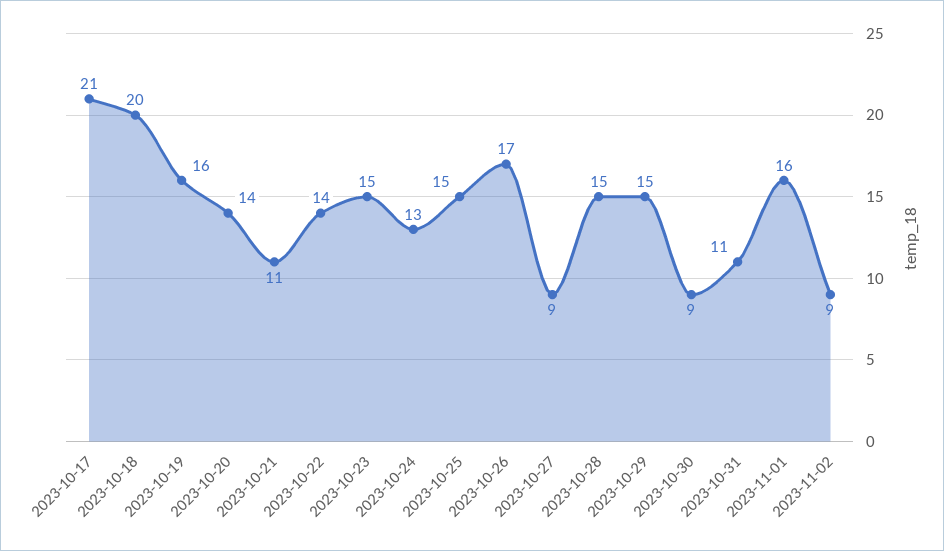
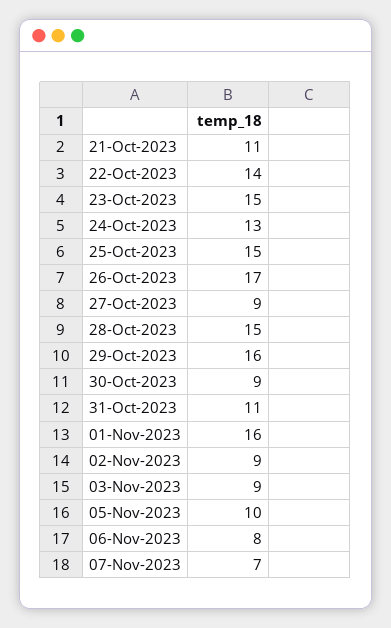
2023-10-17: 21 -> none
2023-10-18: 20 -> none
2023-10-19: 16 -> none
2023-10-20: 14 -> none
2023-10-29: 15 -> 16
03-Nov-2023: none -> 9
05-Nov-2023: none -> 10
06-Nov-2023: none -> 8
07-Nov-2023: none -> 7

